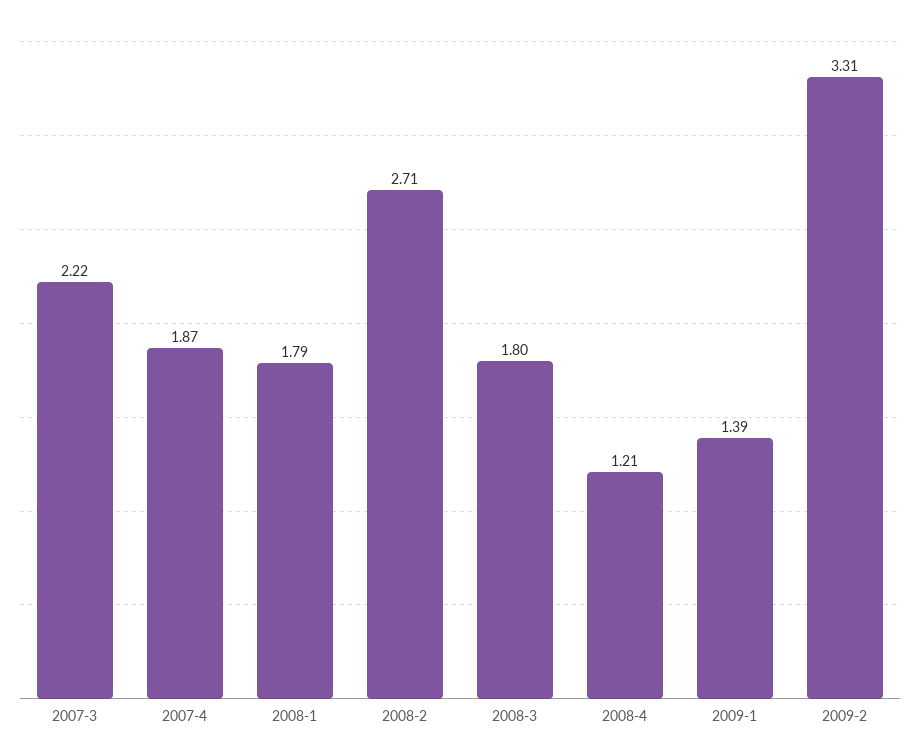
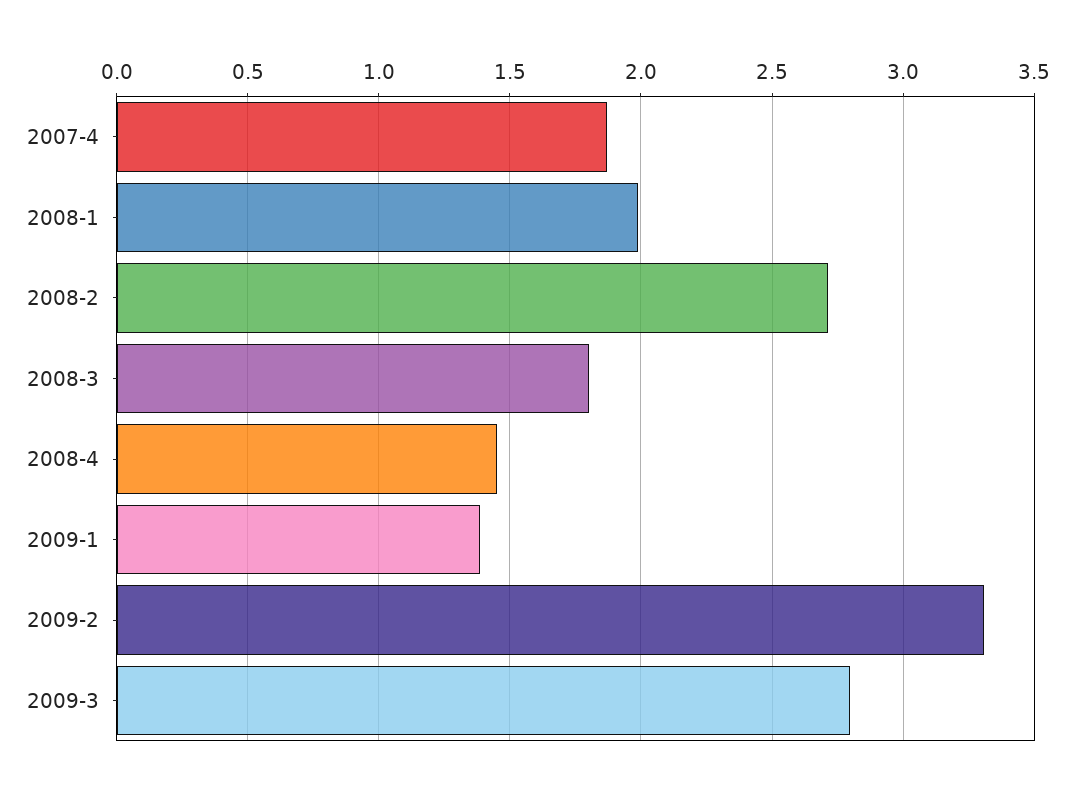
2007-3: 2.22 -> none
2008-1: 1.79 -> 2
2008-4: 1.21 -> 1.45
2009-3: none -> 2.8

